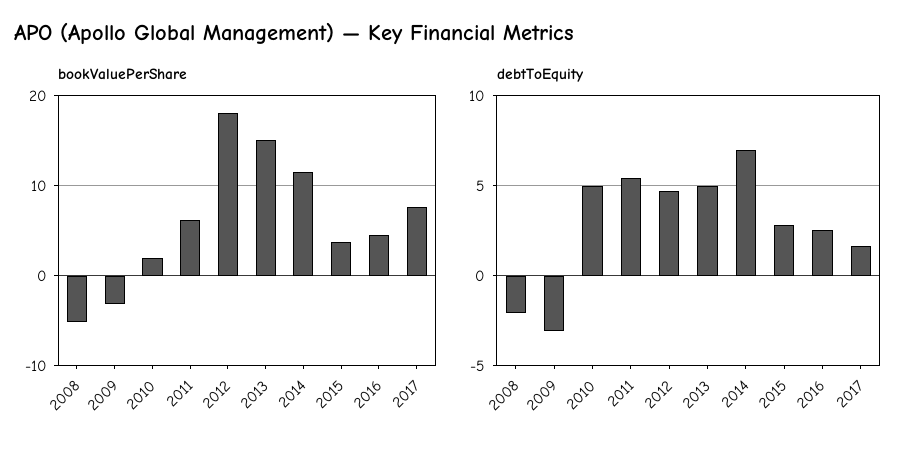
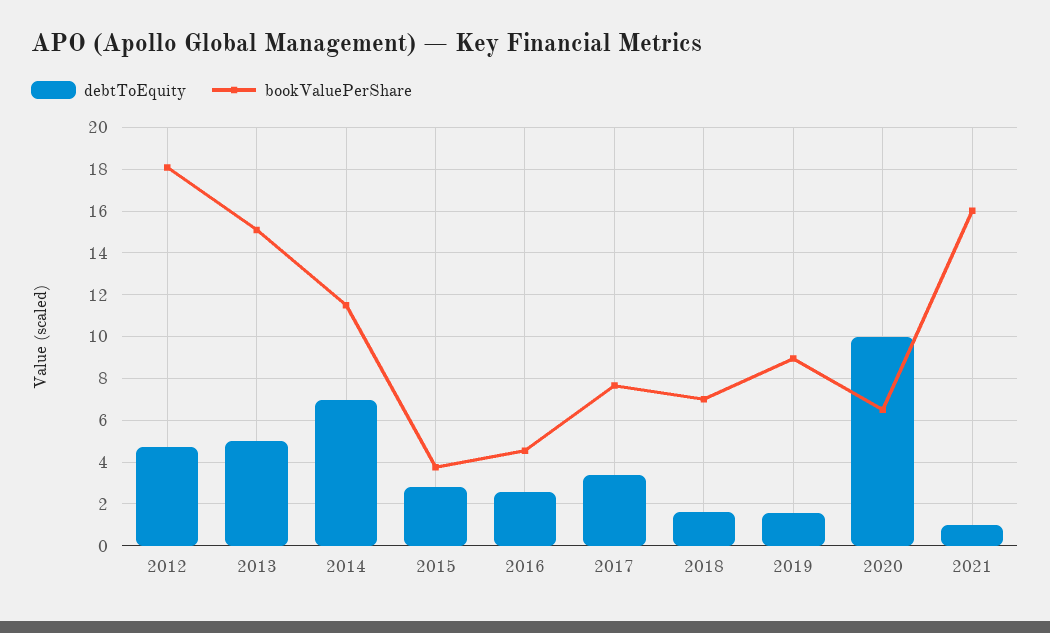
bookValuePerShare, 2008: -5 -> none
bookValuePerShare, 2009: -3 -> none
bookValuePerShare, 2010: 2 -> none
bookValuePerShare, 2011: 6 -> none
debtToEquity, 2008: -2 -> none
debtToEquity, 2009: -3 -> none
debtToEquity, 2010: 5 -> none
debtToEquity, 2011: 5.5 -> none
debtToEquity, 2017: 1.5 -> 3.5
debtToEquity, 2018: none -> 1.5
bookValuePerShare, 2018: none -> 7
debtToEquity, 2019: none -> 1.5
bookValuePerShare, 2019: none -> 9
debtToEquity, 2020: none -> 10
bookValuePerShare, 2020: none -> 6.5
debtToEquity, 2021: none -> 1
bookValuePerShare, 2021: none -> 16

